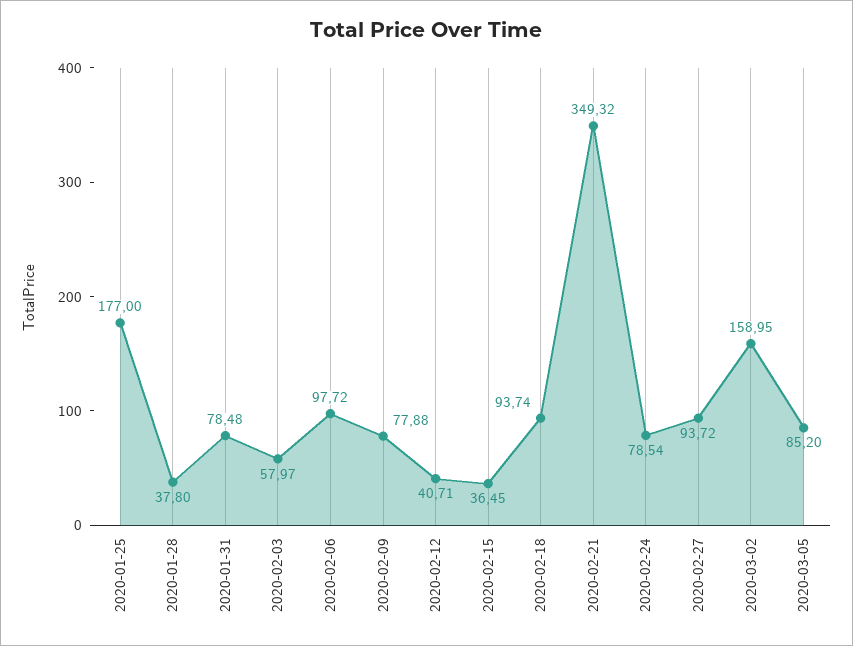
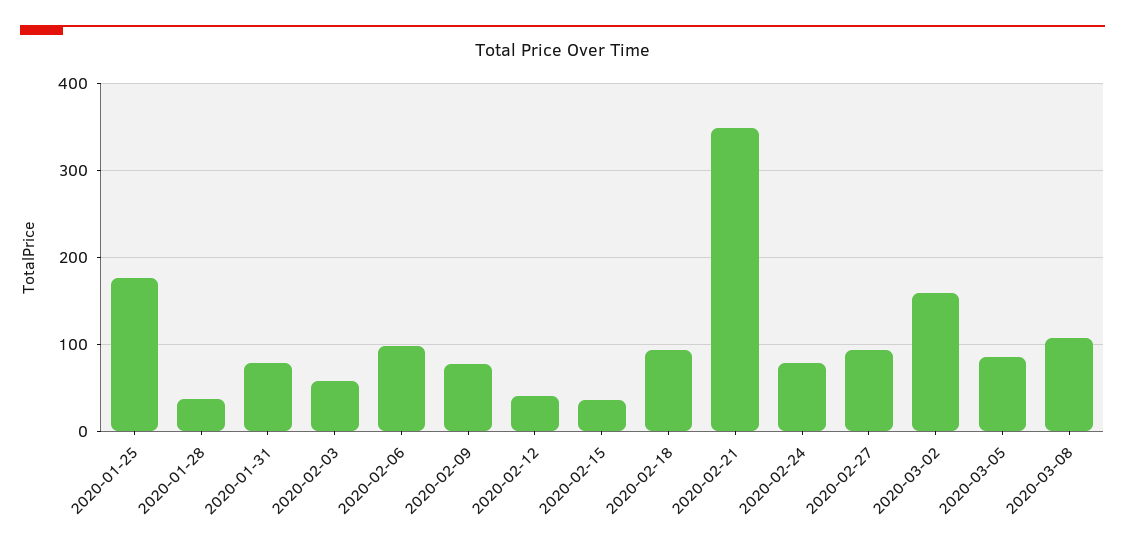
2020-03-08: none -> 110

